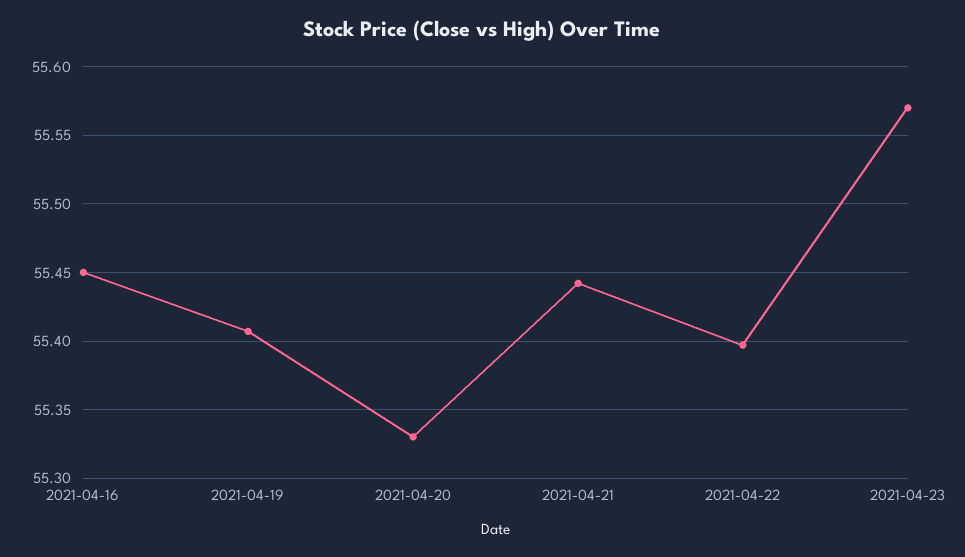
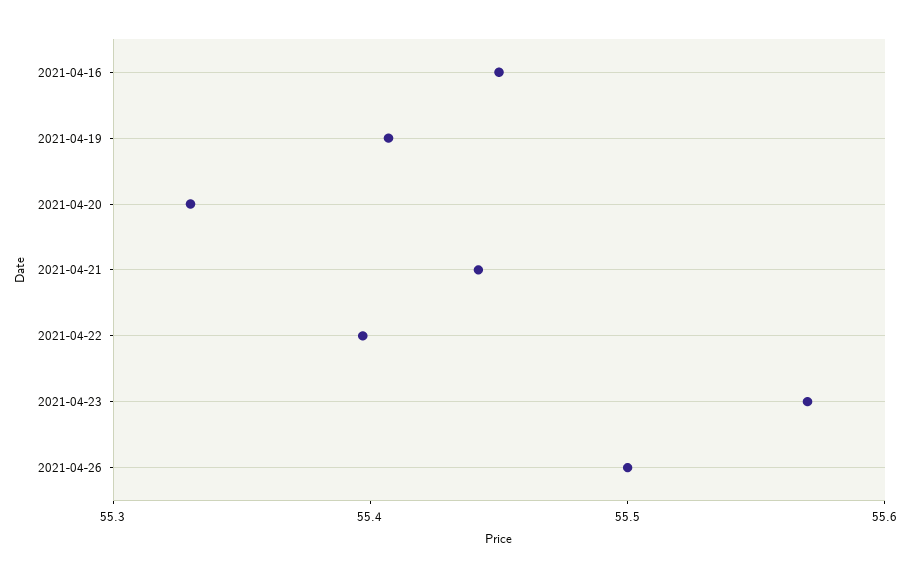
2021-04-26: none -> 55.5

